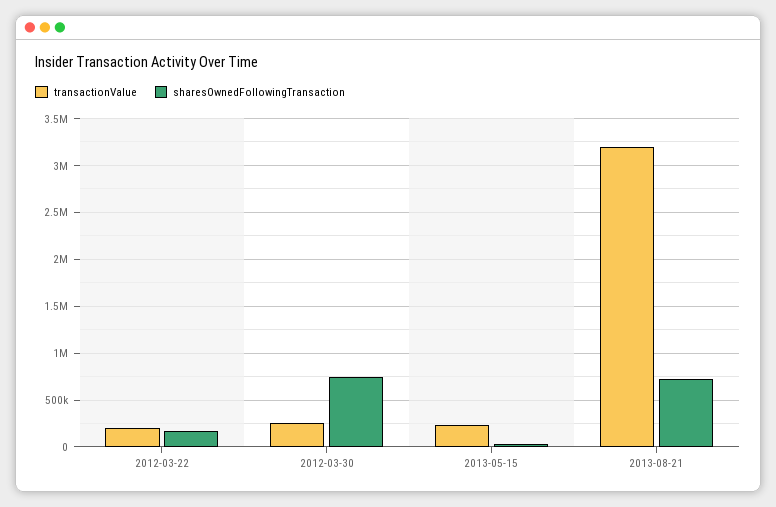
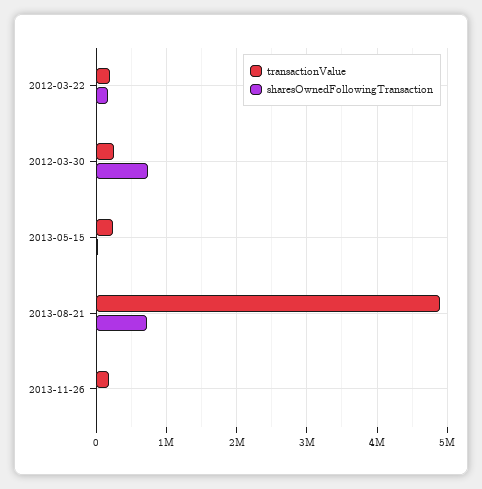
transactionValue, 2013-08-21: 3200000 -> 4900000
transactionValue, 2013-11-26: none -> 200000
sharesOwnedFollowingTransaction, 2013-11-26: none -> 0

